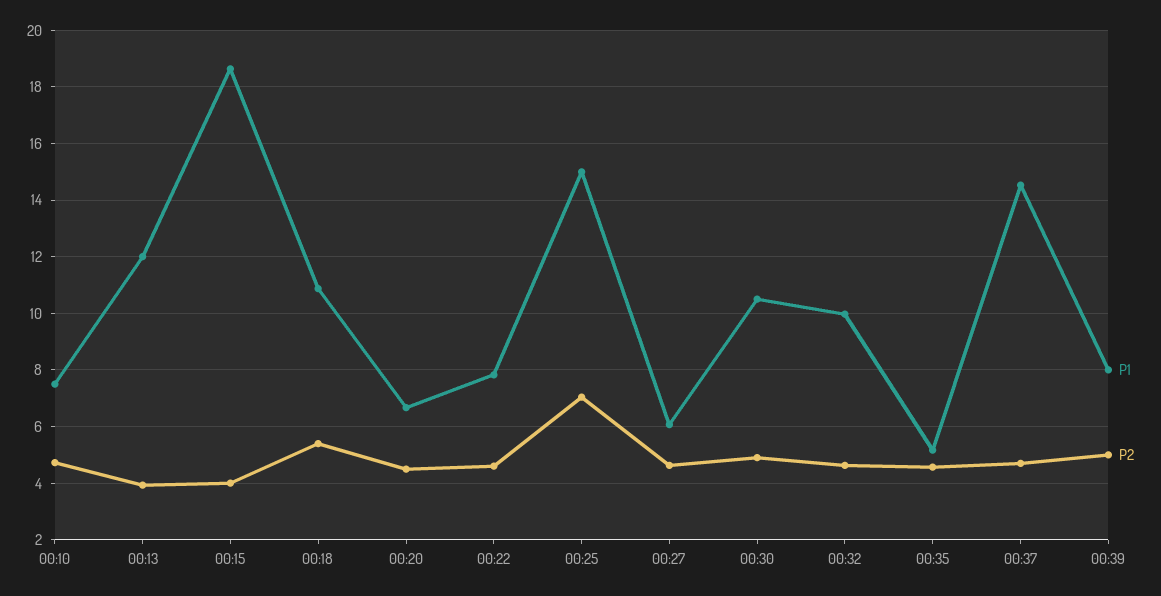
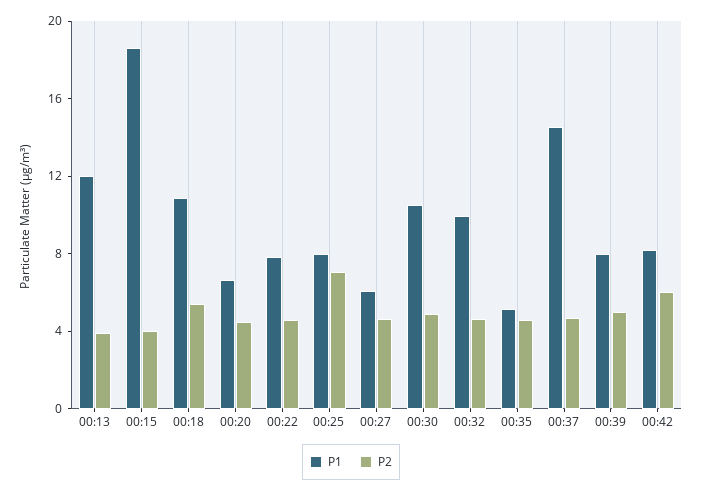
P1, 00:10: 7.5 -> none
P2, 00:10: 4.75 -> none
P1, 00:25: 15 -> 8
P1, 00:42: none -> 8
P2, 00:42: none -> 6

